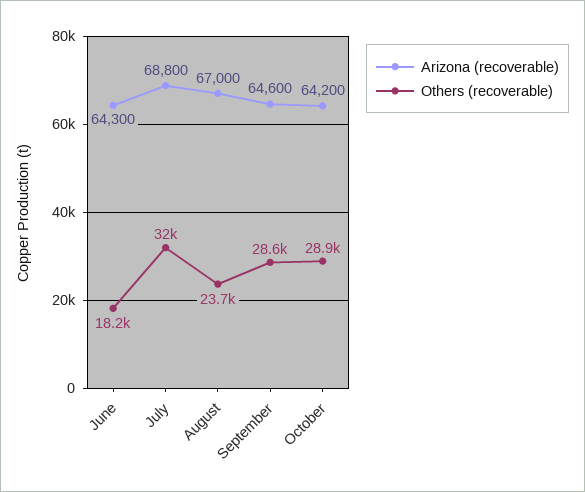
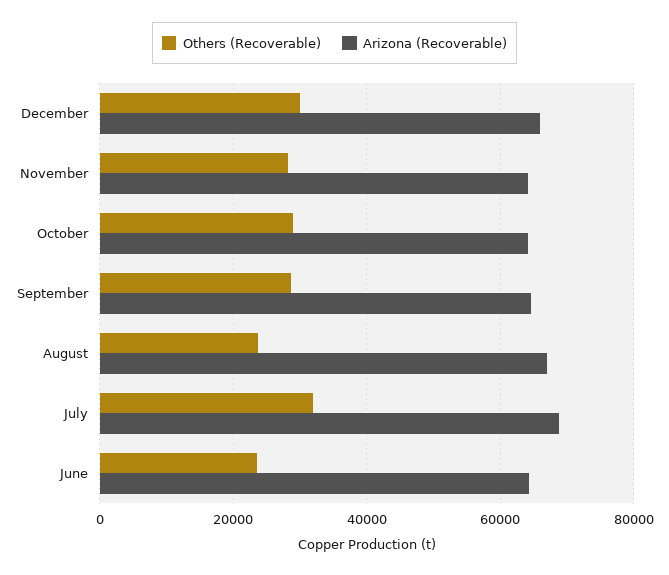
Others (recoverable), June: 18200 -> 24000
Others (recoverable), December: none -> 30000
Arizona (recoverable), December: none -> 66000
Others (recoverable), November: none -> 28000
Arizona (recoverable), November: none -> 64000

